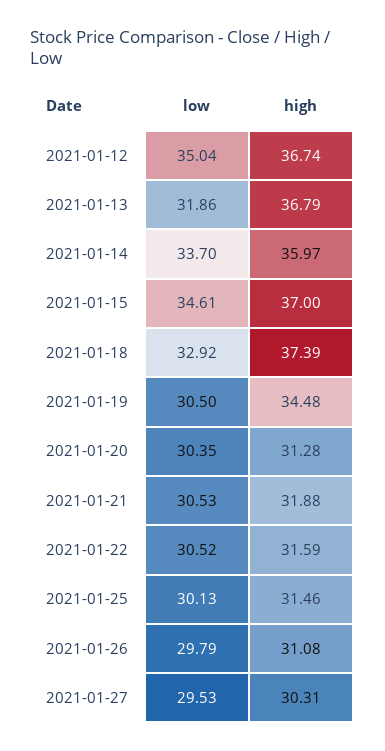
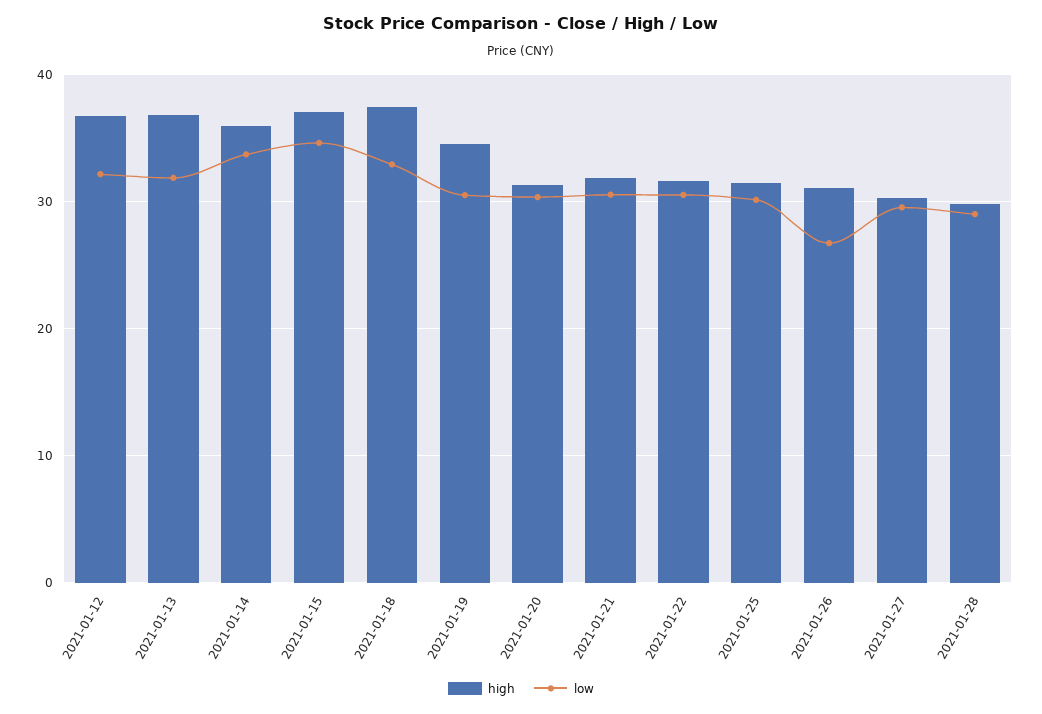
low, 2021-01-12: 35.04 -> 32
low, 2021-01-26: 29.79 -> 27
high, 2021-01-28: none -> 30
low, 2021-01-28: none -> 29

